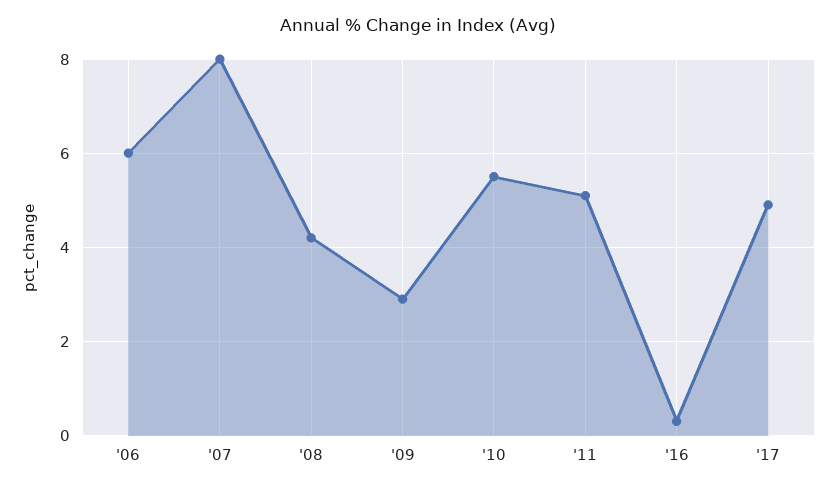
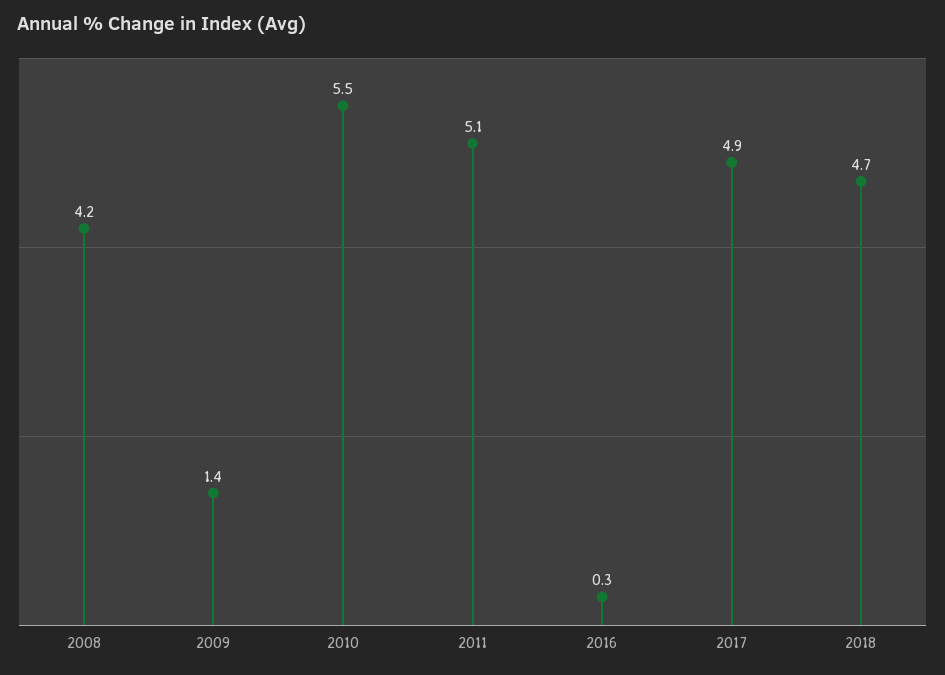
'06: 6 -> none
'07: 8 -> none
'09: 3 -> 1.4
2018: none -> 4.7

